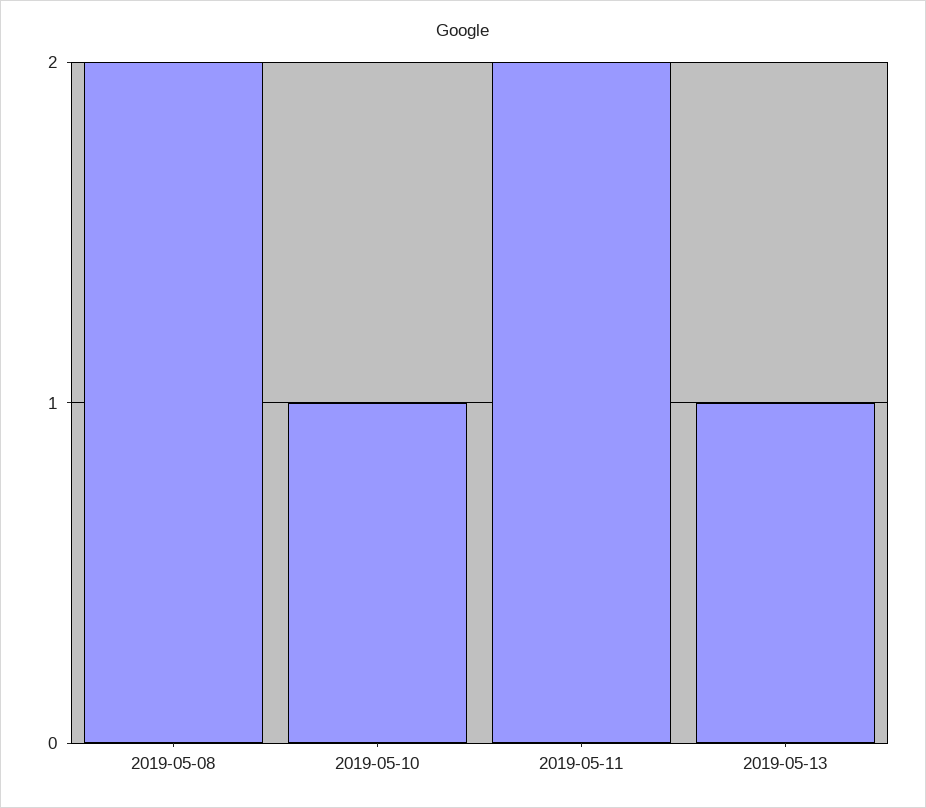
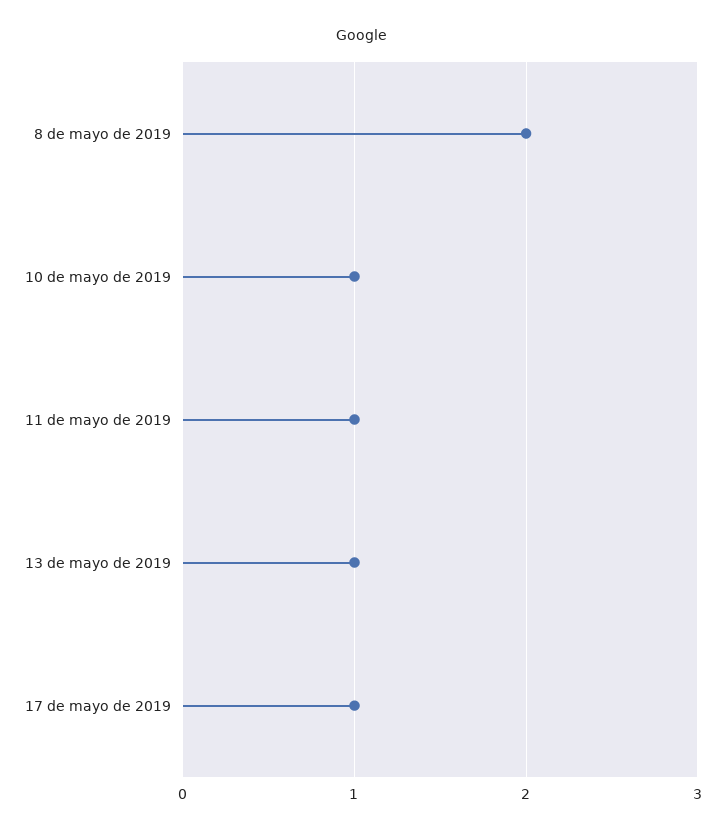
2019-05-11: 2 -> 1
17 de mayo de 2019: none -> 1

